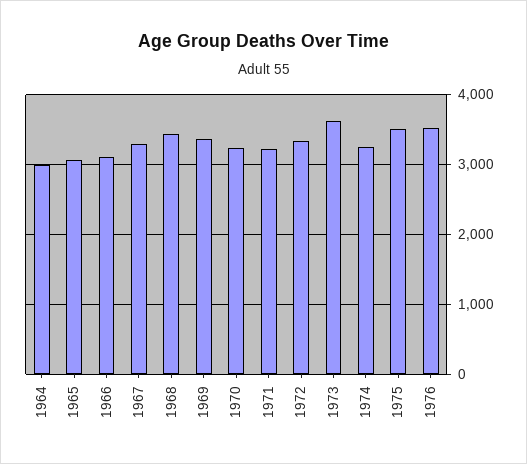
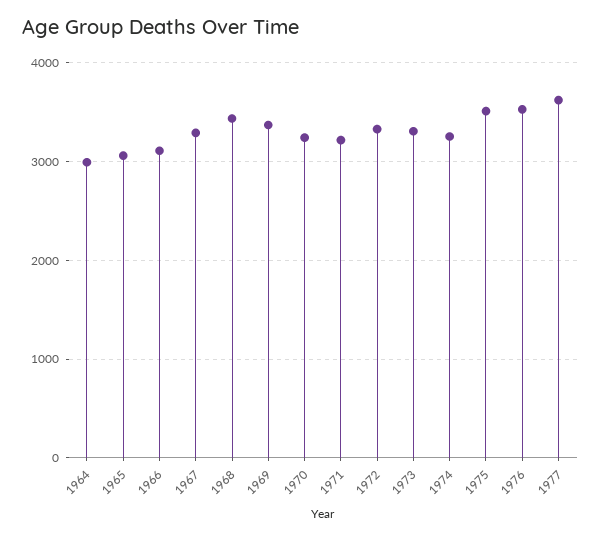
1973: 3600 -> 3300
1977: none -> 3600

